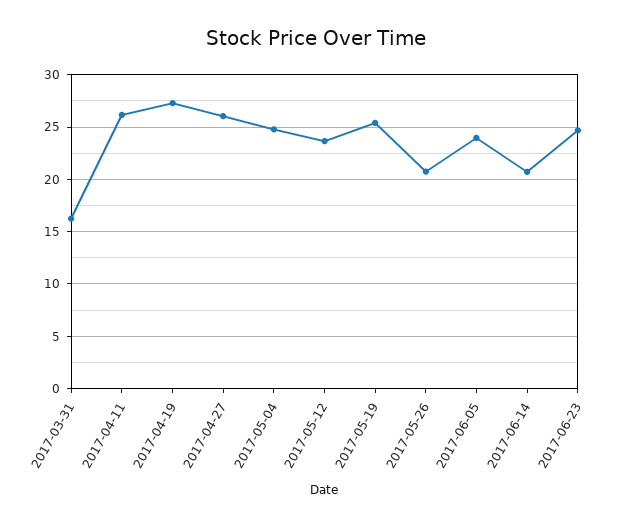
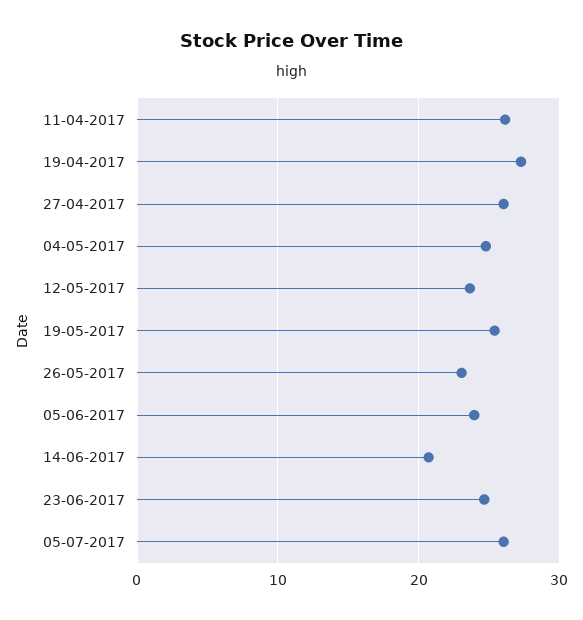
2017-03-31: 16 -> none
2017-05-26: 21 -> 23
05-07-2017: none -> 26

